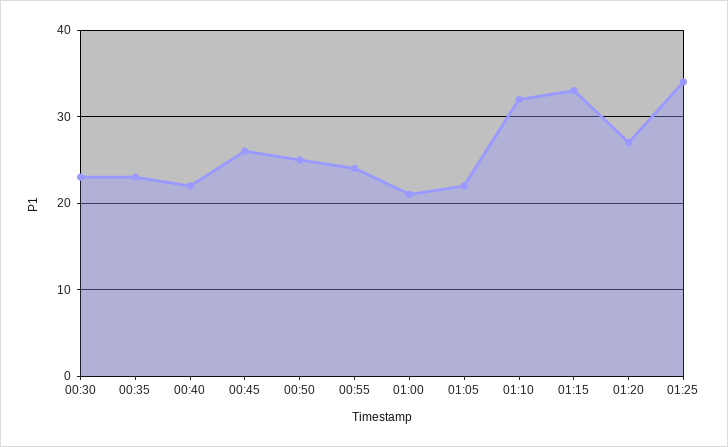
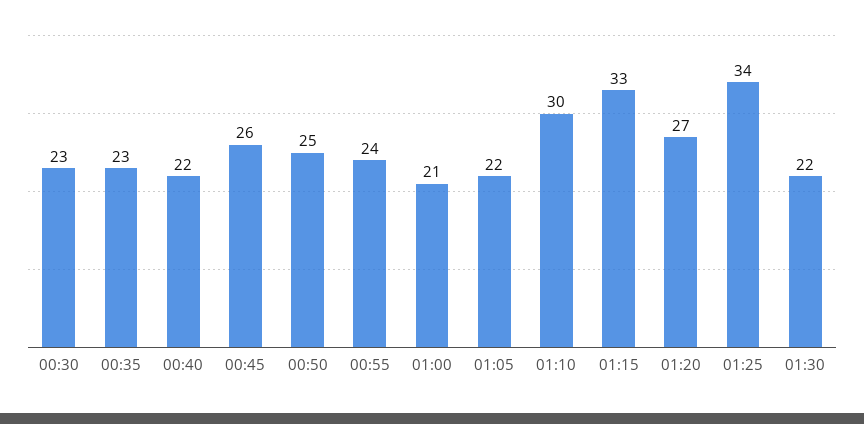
01:10: 32 -> 30
01:30: none -> 22

